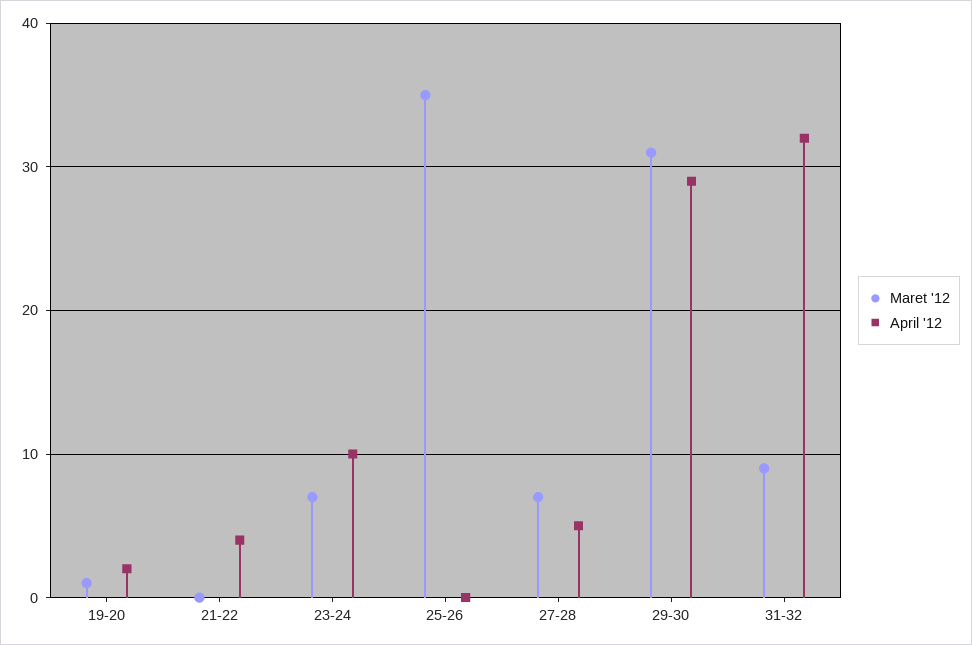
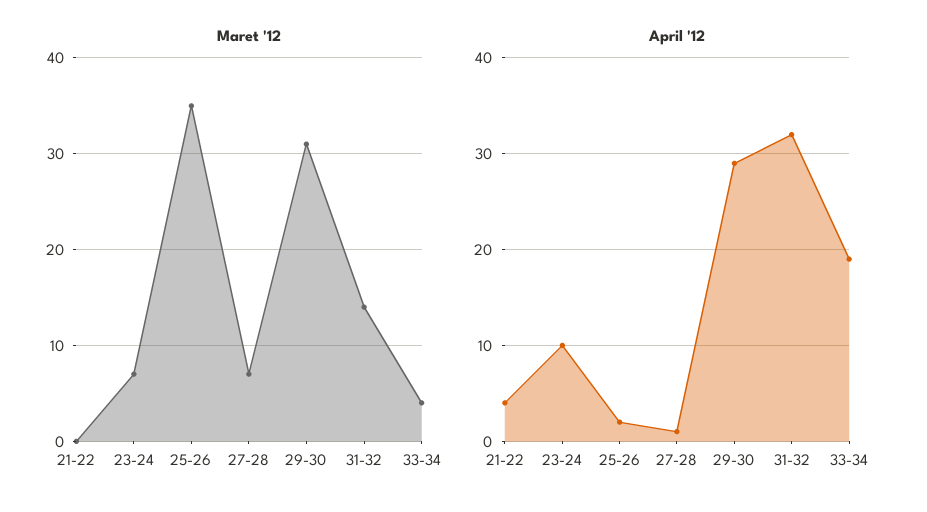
Maret '12, 19-20: 1 -> none
April '12, 19-20: 2 -> none
April '12, 25-26: 0 -> 2
April '12, 27-28: 5 -> 1
Maret '12, 31-32: 9 -> 14
Maret '12, 33-34: none -> 4
April '12, 33-34: none -> 19

